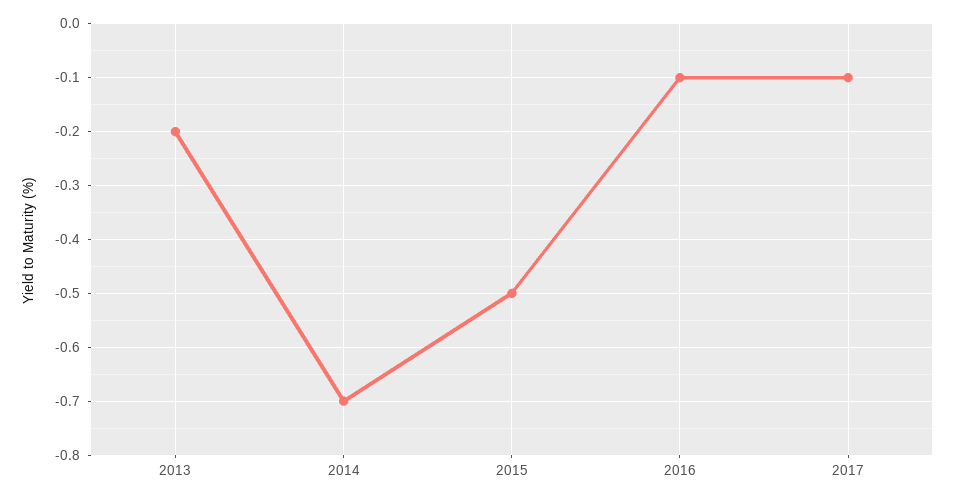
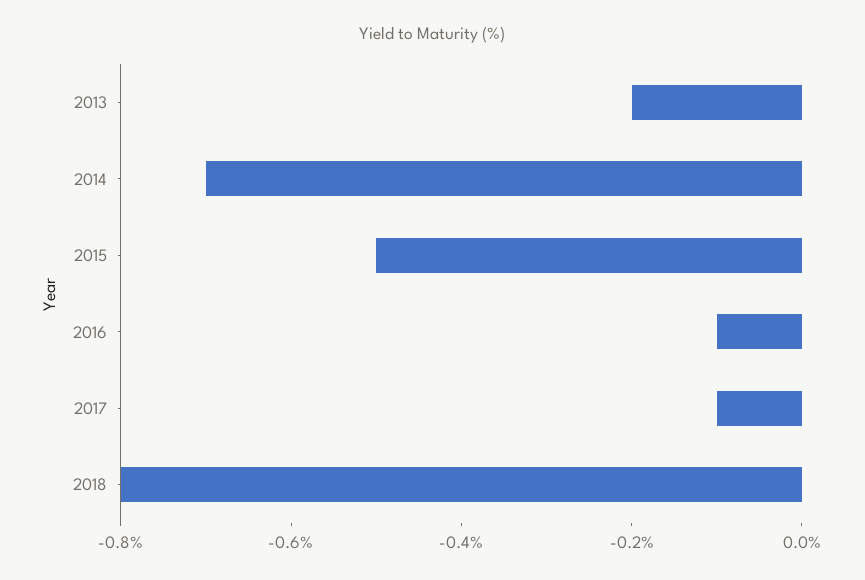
2018: none -> -0.8

